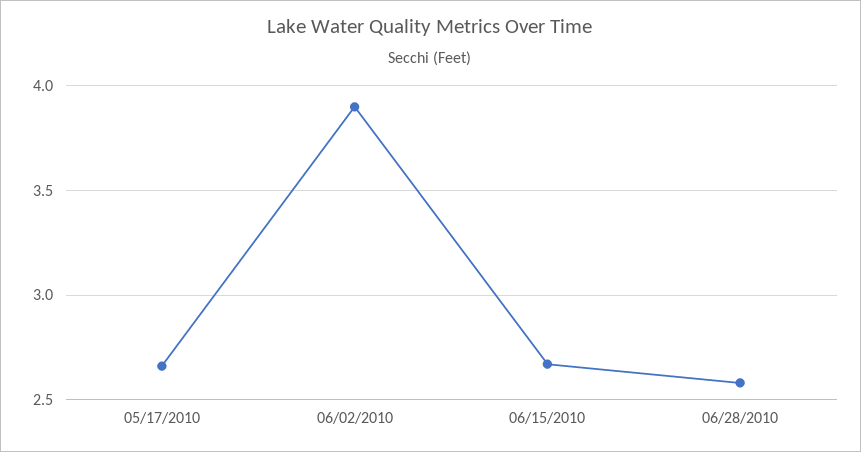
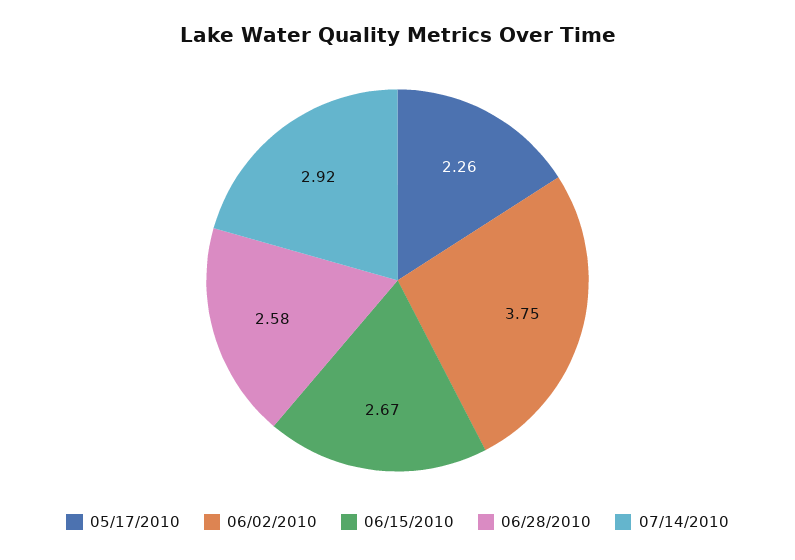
05/17/2010: 2.65 -> 2.26
06/02/2010: 3.9 -> 3.75
07/14/2010: none -> 2.92

